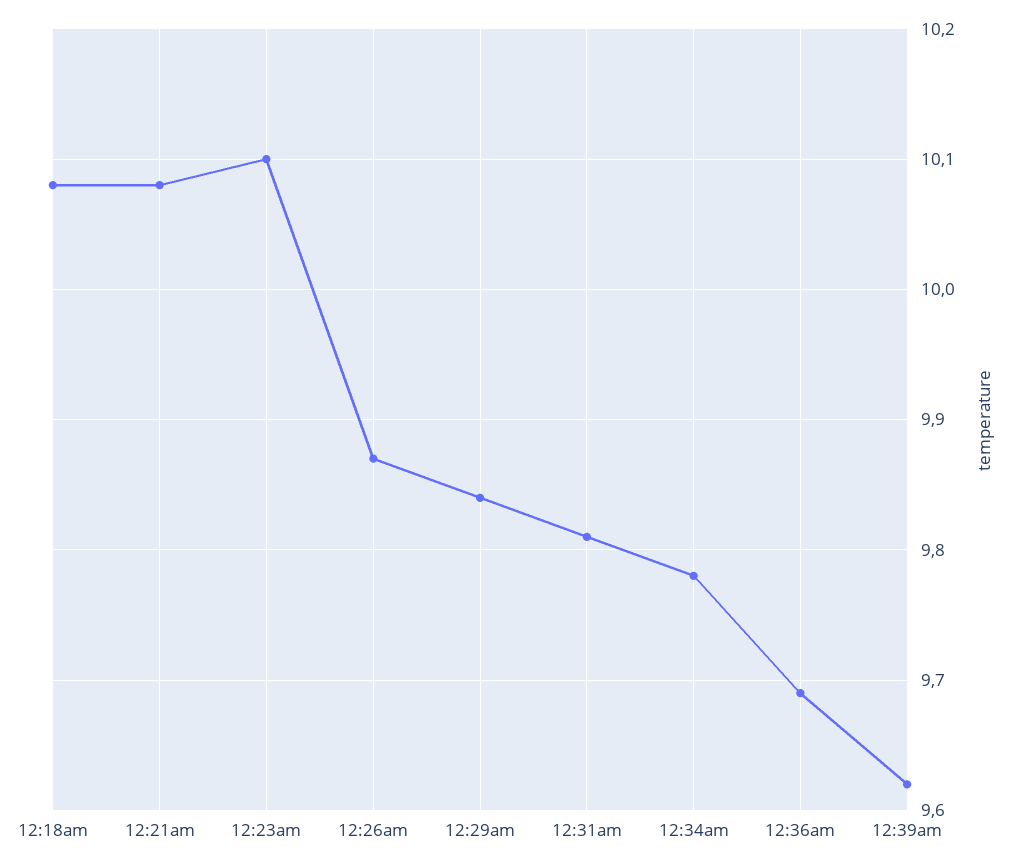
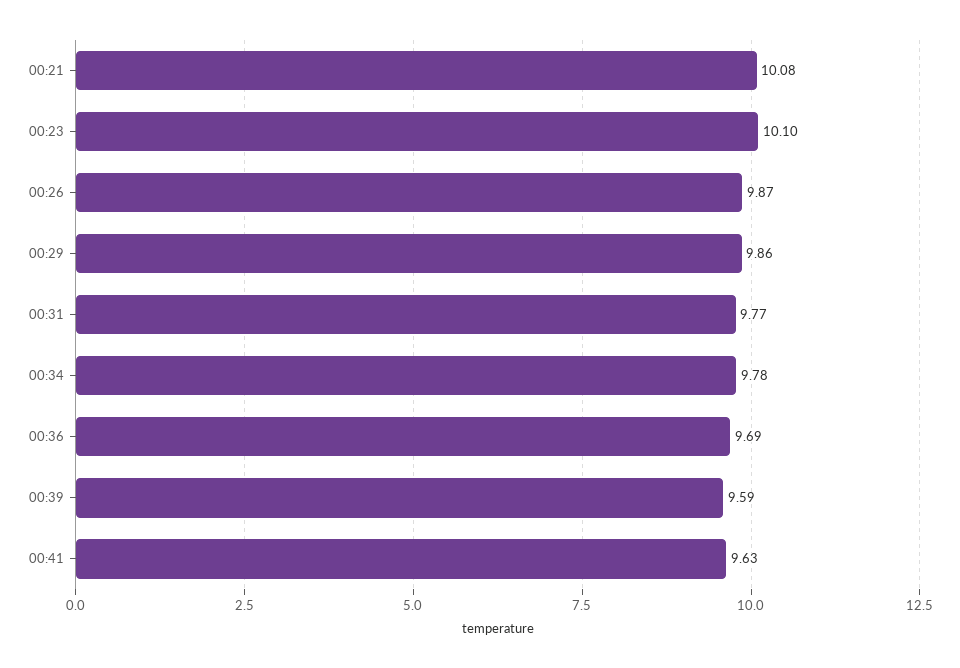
12:18am: 10.08 -> none
12:29am: 9.84 -> 9.86
12:31am: 9.81 -> 9.77
12:39am: 9.62 -> 9.59
00:41: none -> 9.63

